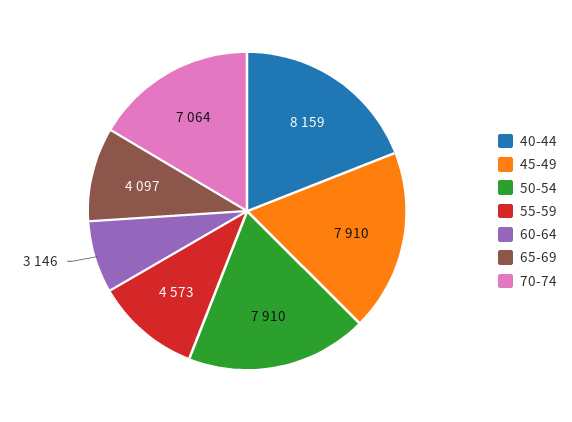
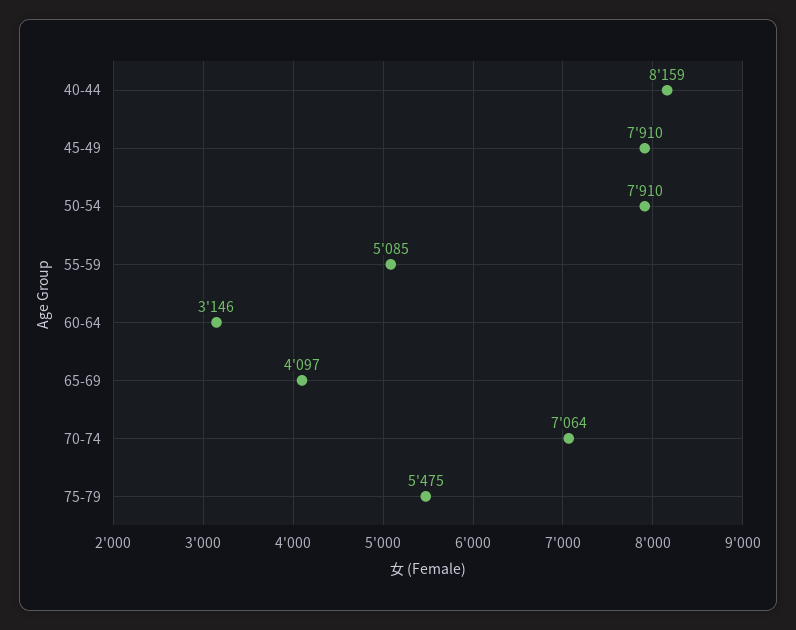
55-59: 4573 -> 5085
75-79: none -> 5475

